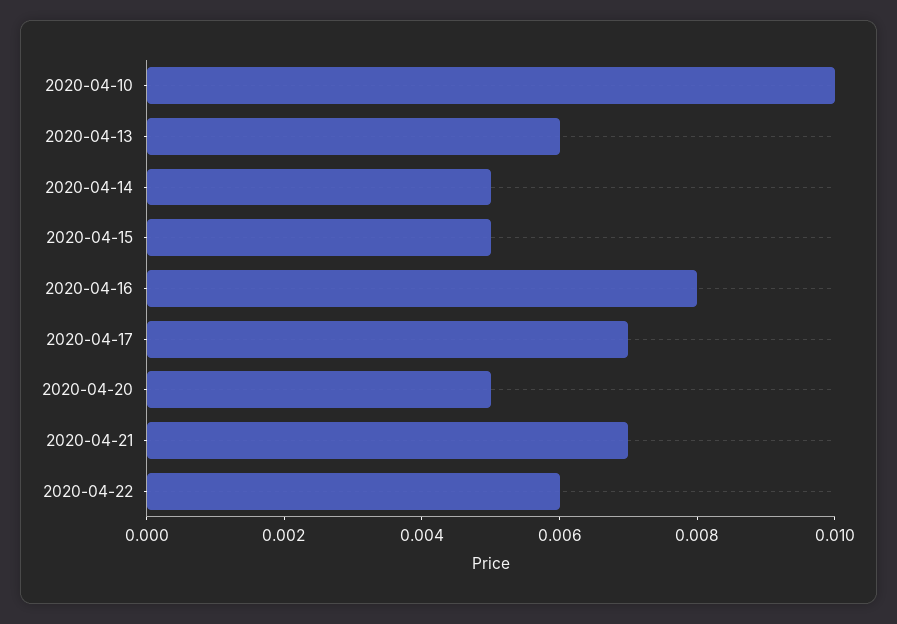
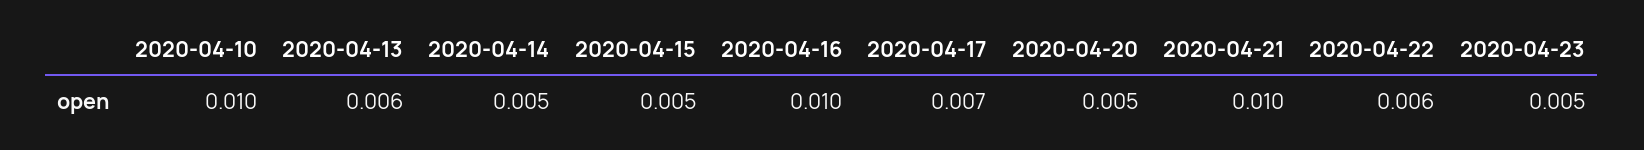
2020-04-16: 0.008 -> 0.01
2020-04-21: 0.007 -> 0.01
2020-04-23: none -> 0.005

